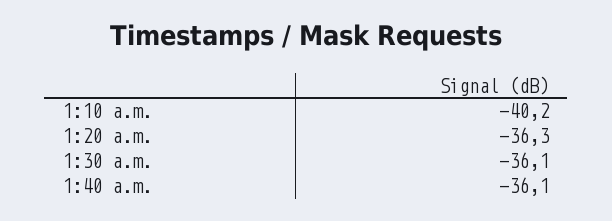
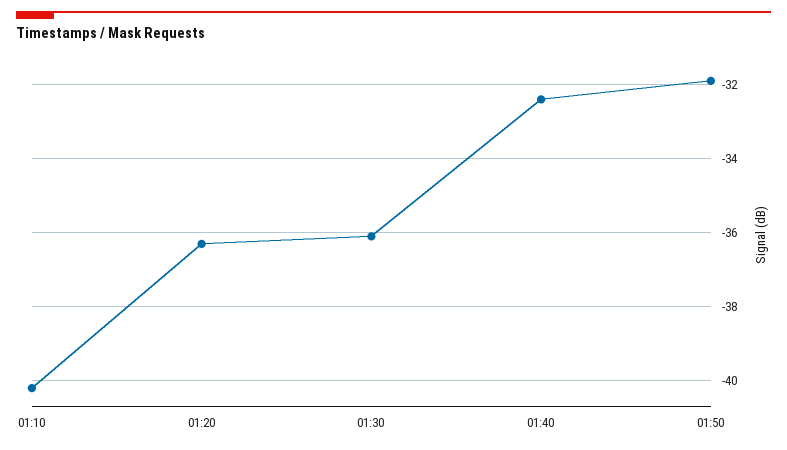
1:40 a.m.: -36.1 -> -32.5
01:50: none -> -32

